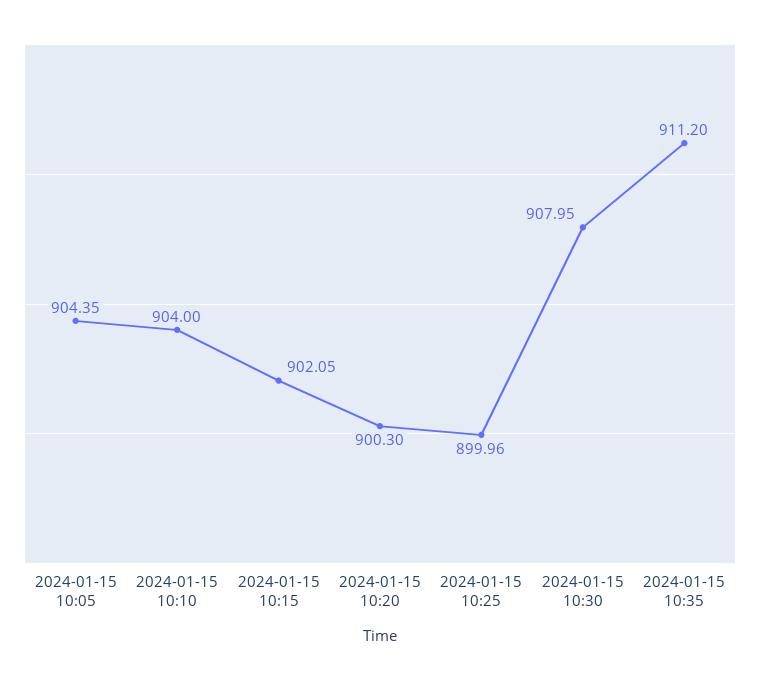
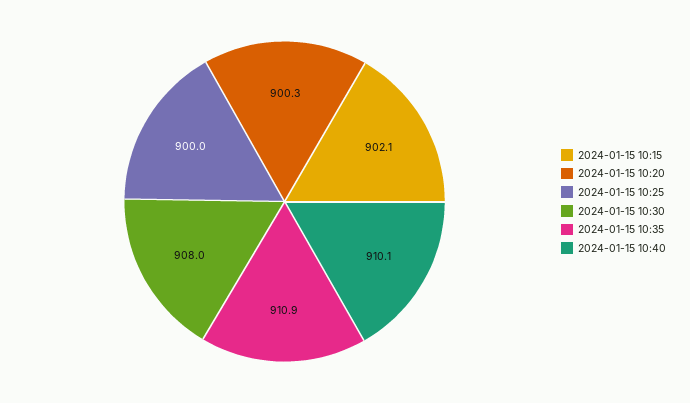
2024-01-15 10:05: 904.35 -> none
2024-01-15 10:10: 904 -> none
2024-01-15 10:35: 911.2 -> 910.9
2024-01-15 10:40: none -> 910.1

